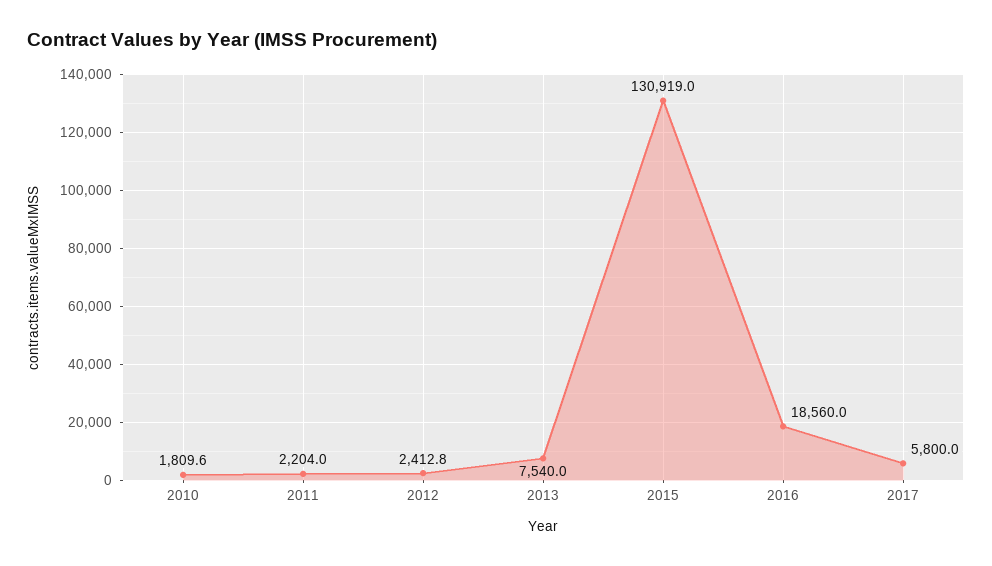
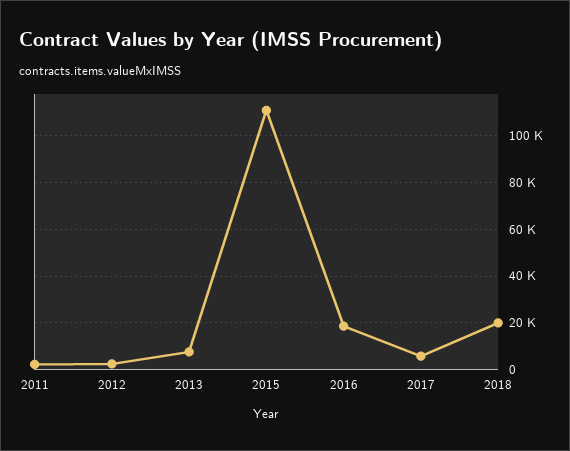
2010: 1809.6 -> none
2015: 130919 -> 110000
2018: none -> 20000

